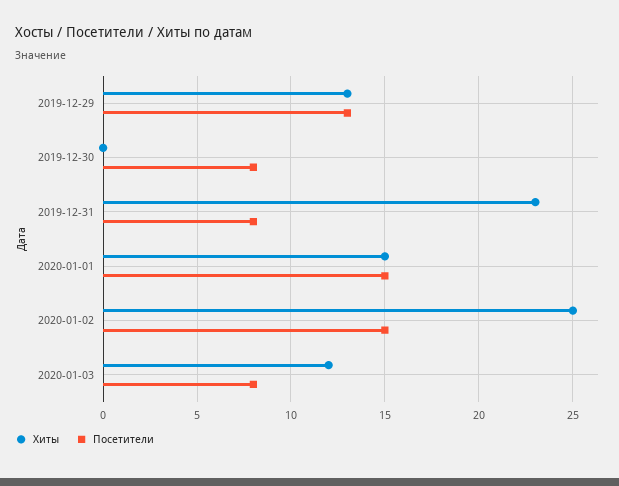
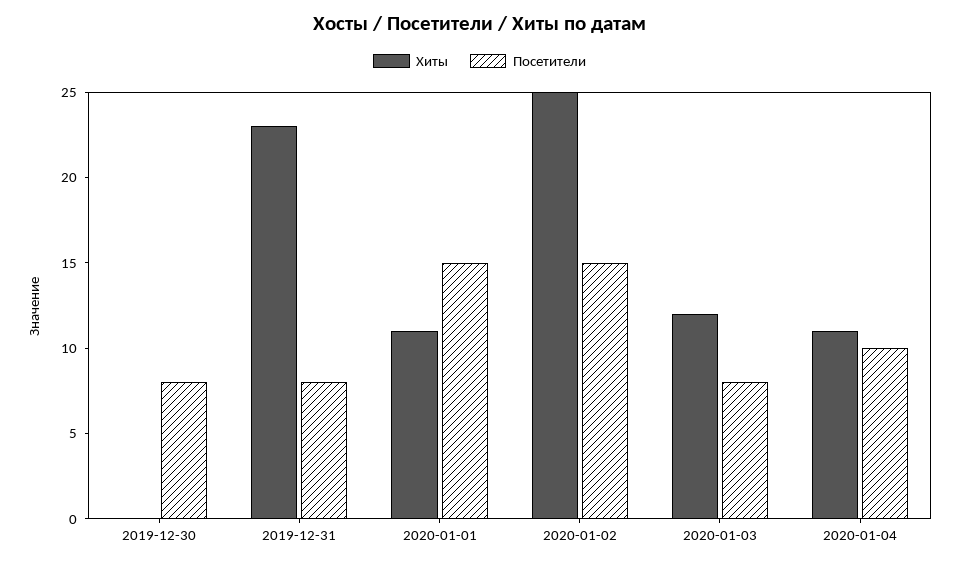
Хиты, 2019-12-29: 13 -> none
Посетители, 2019-12-29: 13 -> none
Хиты, 2020-01-01: 15 -> 11
Хиты, 2020-01-04: none -> 11
Посетители, 2020-01-04: none -> 10

